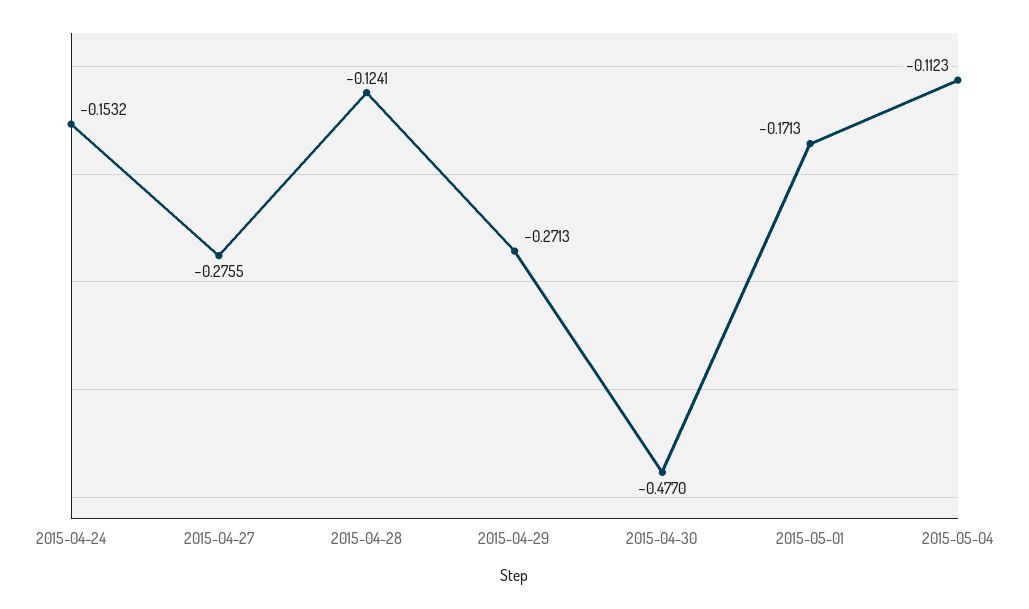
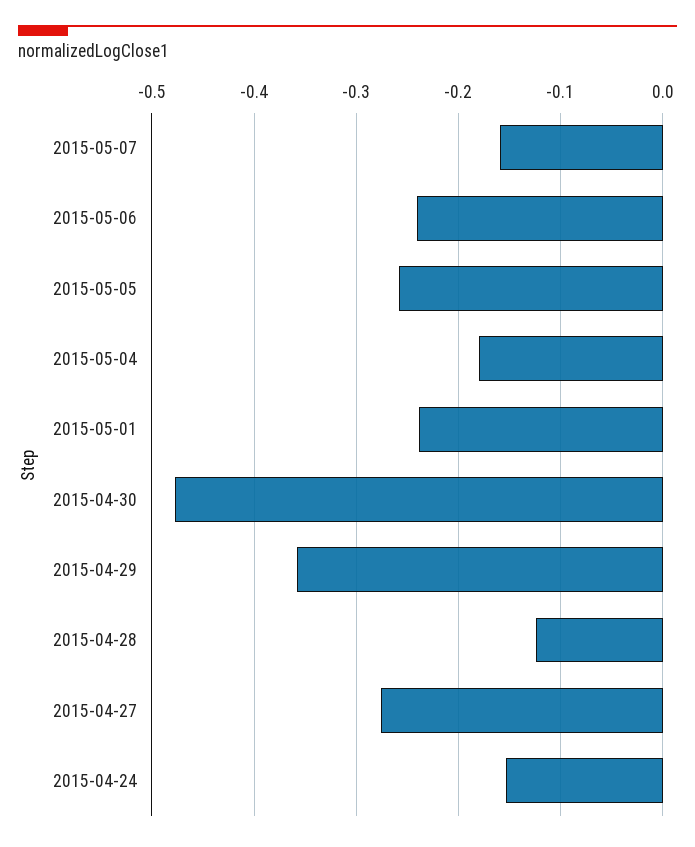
2015-04-29: -0.2713 -> -0.36
2015-05-01: -0.1713 -> -0.24
2015-05-04: -0.1123 -> -0.18
2015-05-07: none -> -0.16
2015-05-06: none -> -0.24
2015-05-05: none -> -0.26

